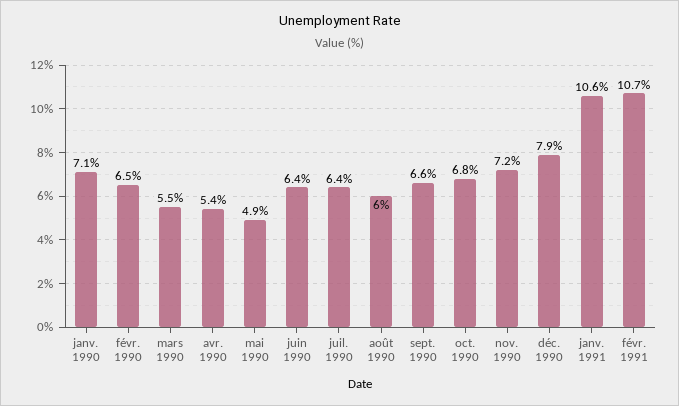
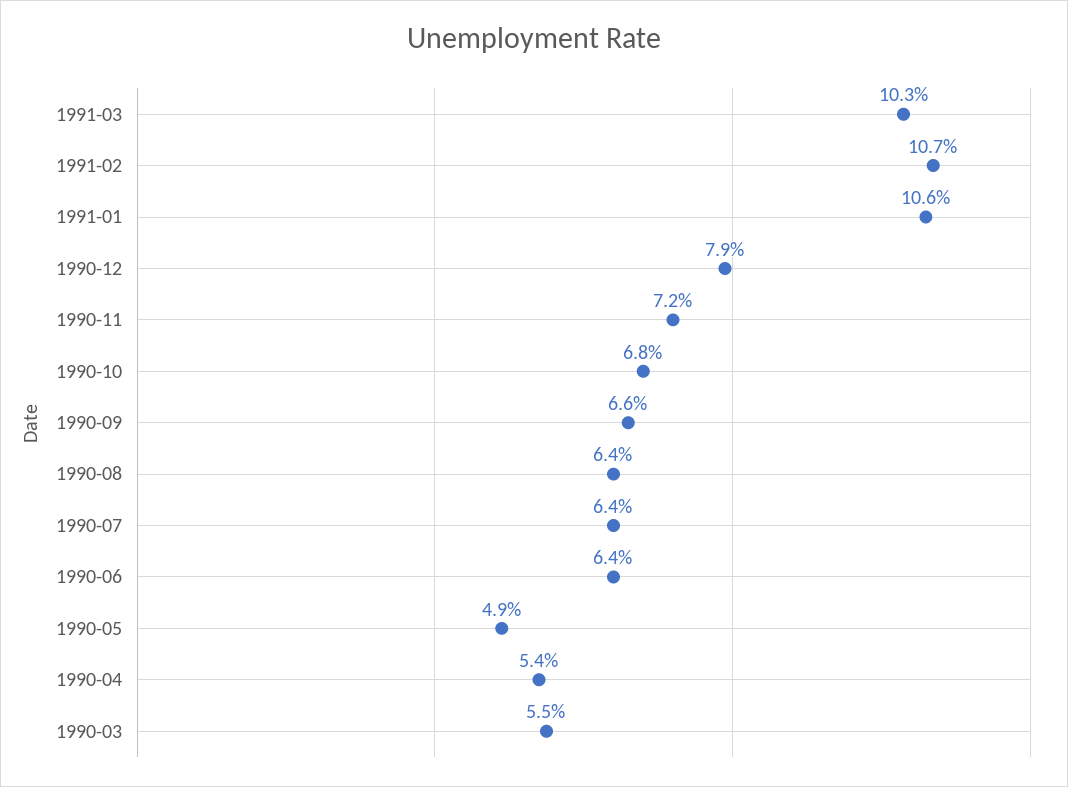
janv. 1990: 7.1 -> none
févr. 1990: 6.5 -> none
août 1990: 6 -> 6.4
1991-03: none -> 10.3

